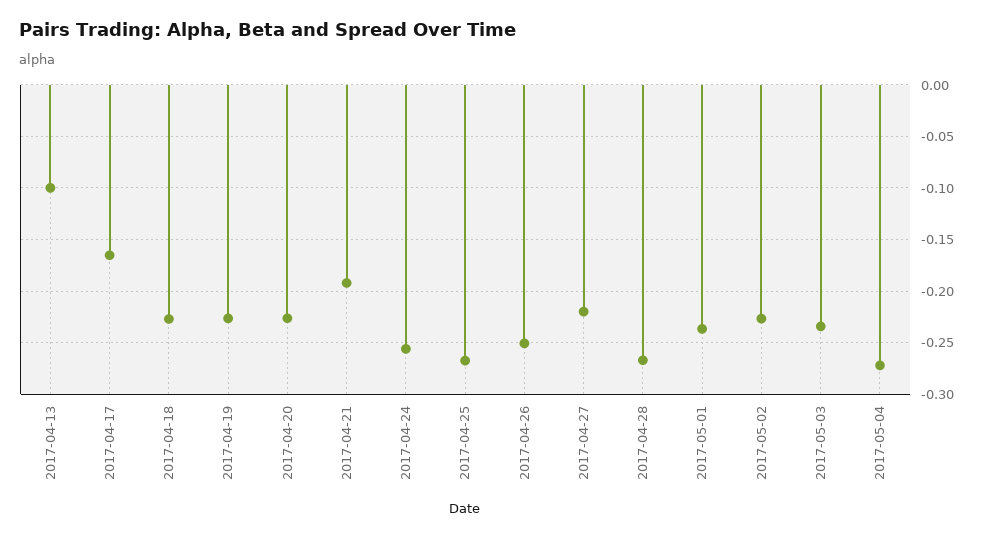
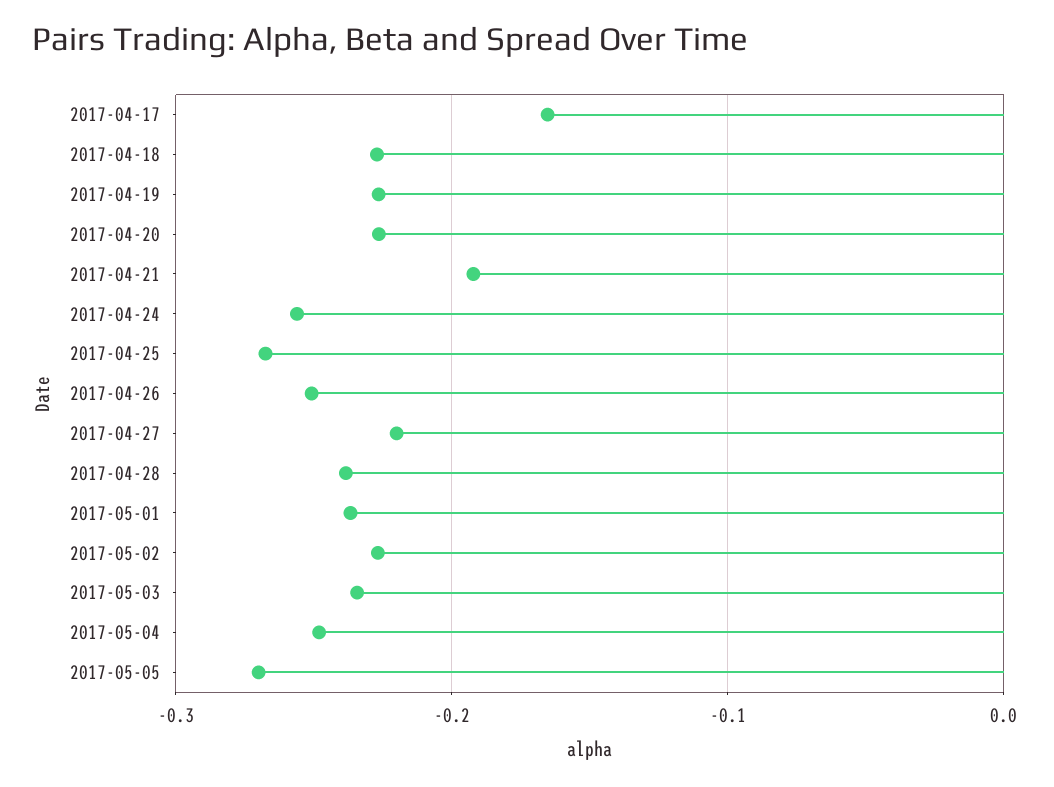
2017-04-13: -0.1 -> none
2017-04-28: -0.27 -> -0.24
2017-05-04: -0.27 -> -0.25
2017-05-05: none -> -0.27

